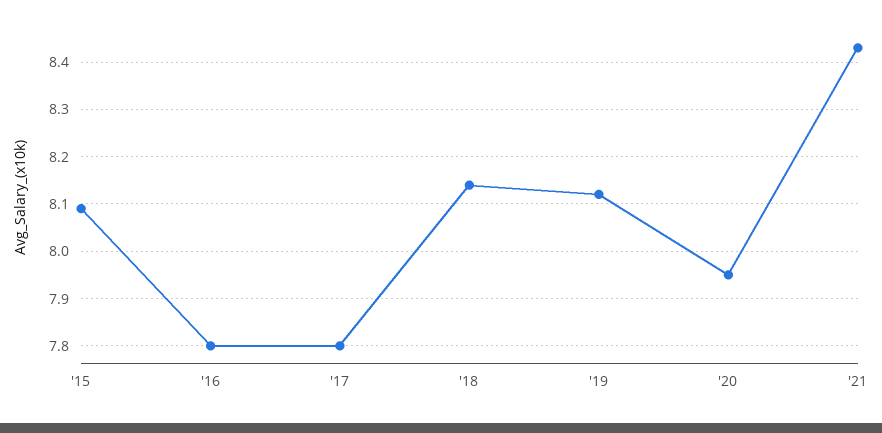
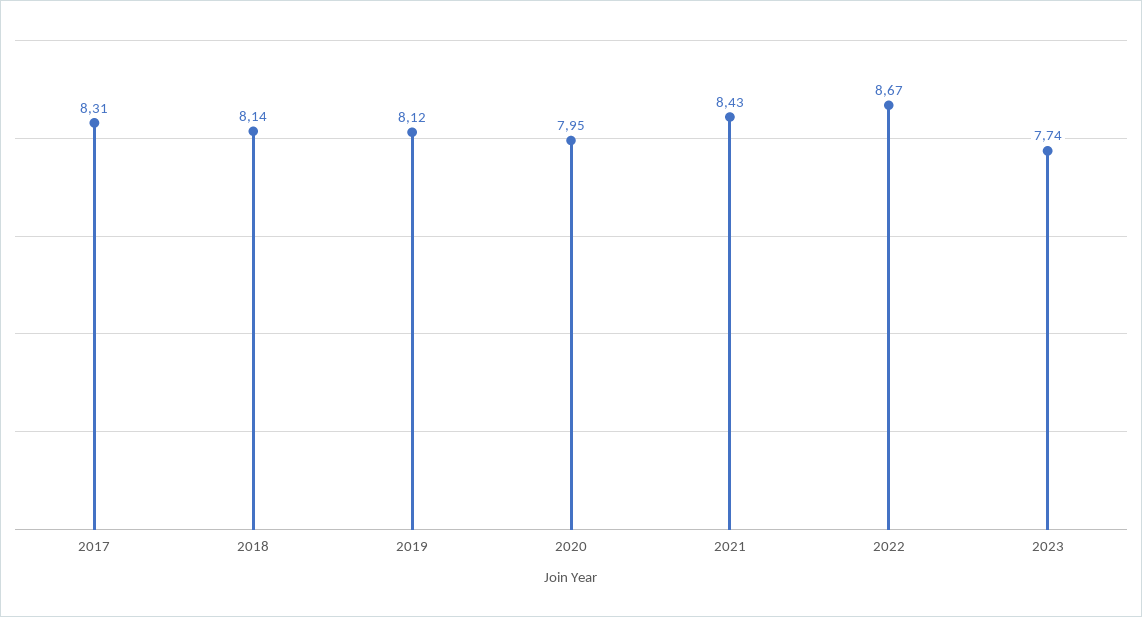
'15: 8.1 -> none
'16: 7.8 -> none
'17: 7.8 -> 8.31
2022: none -> 8.67
2023: none -> 7.74

